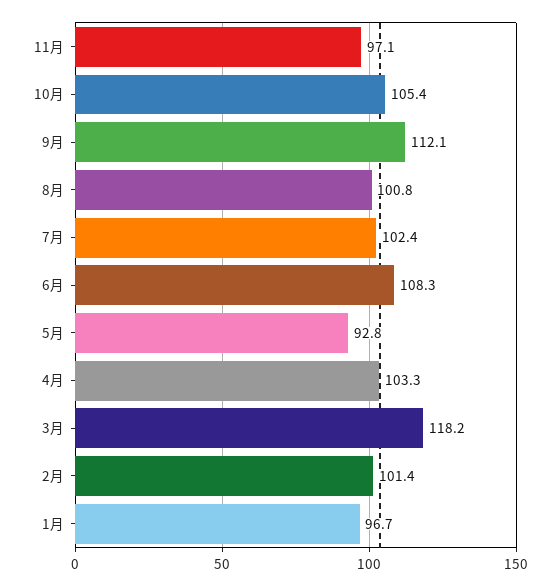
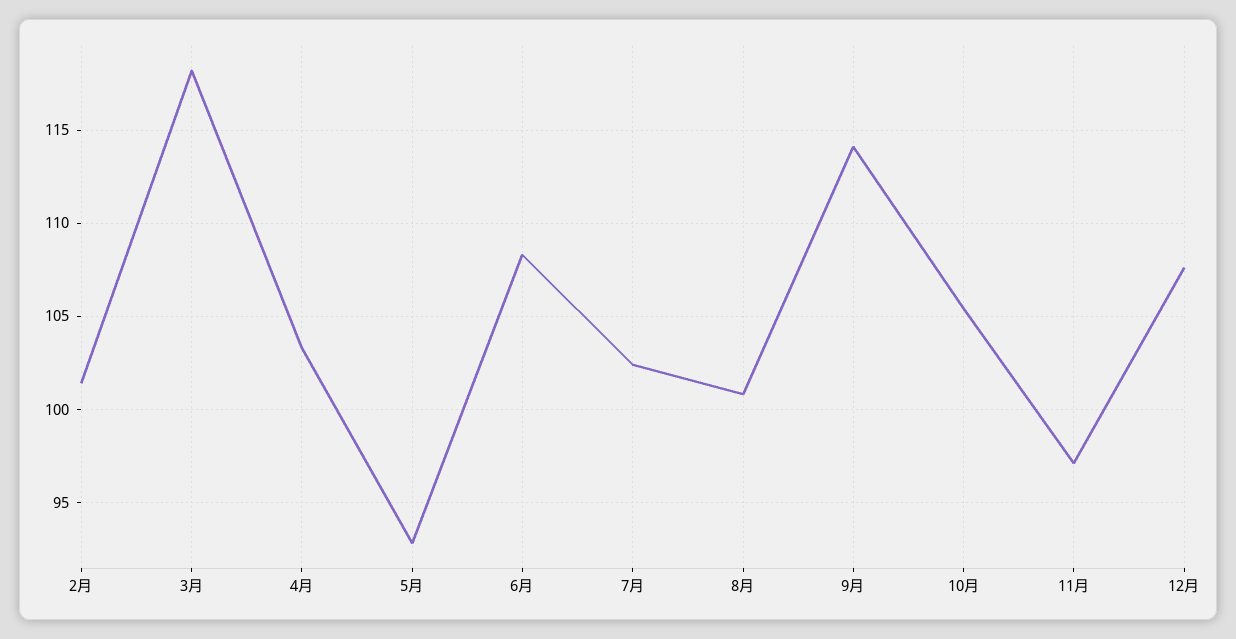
9月: 112.1 -> 114
1月: 96.7 -> none
12月: none -> 107.5

